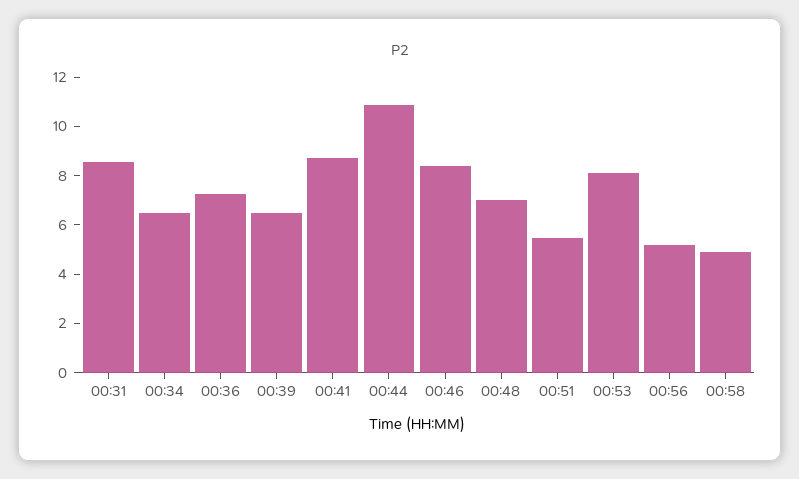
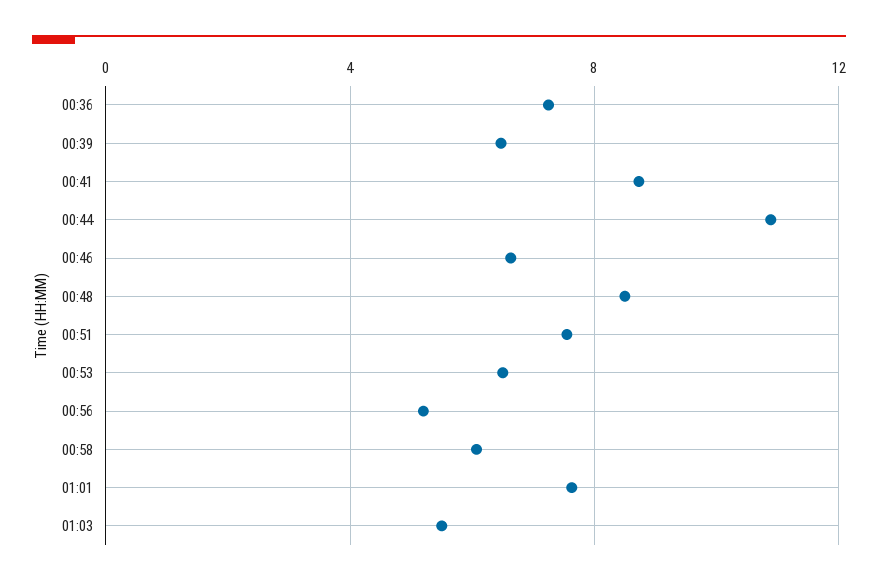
00:31: 8.5 -> none
00:34: 6.5 -> none
00:46: 8.5 -> 6.5
00:48: 7 -> 8.5
00:51: 5.5 -> 7.5
00:53: 8 -> 6.5
00:58: 5 -> 6
01:01: none -> 7.5
01:03: none -> 5.5

